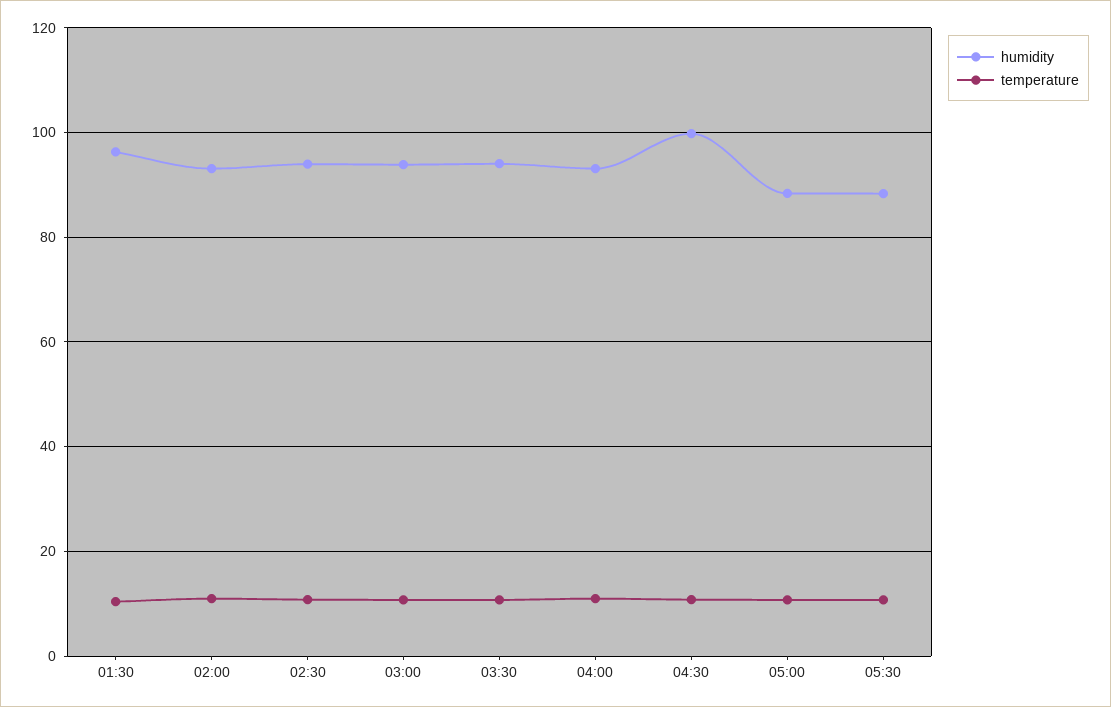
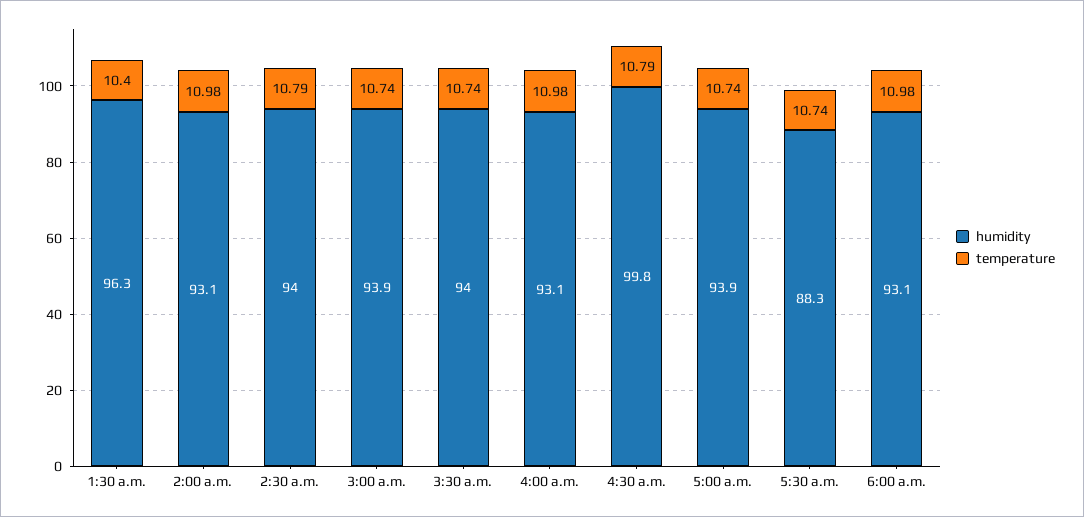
humidity, 05:00: 88 -> 93.9
humidity, 6:00 a.m.: none -> 93.1
temperature, 6:00 a.m.: none -> 10.98

